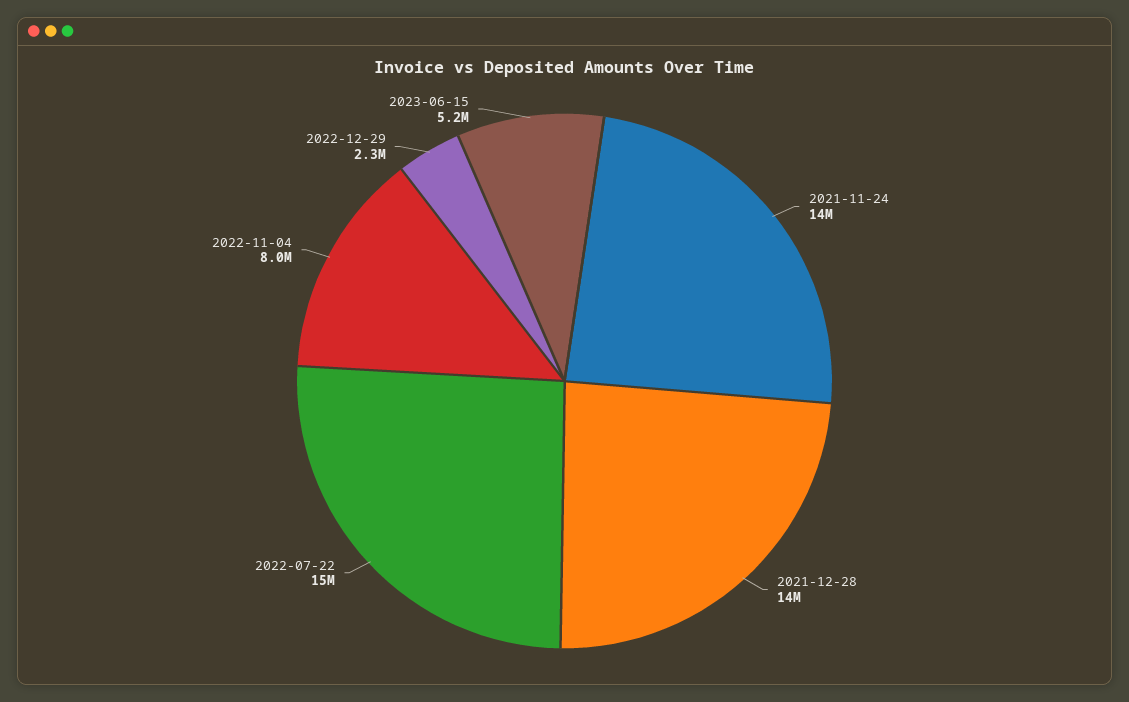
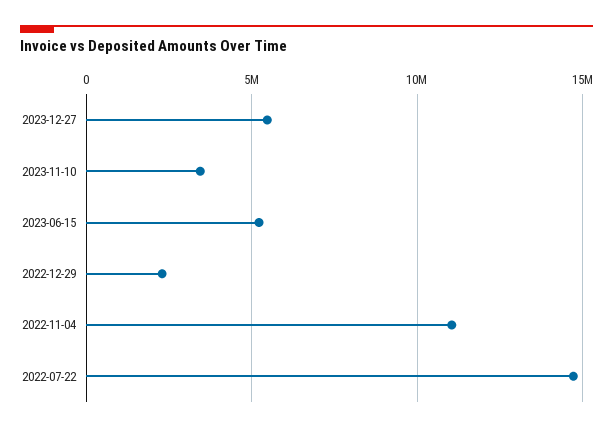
2021-11-24: 14000000 -> none
2021-12-28: 14000000 -> none
2022-11-04: 8000000 -> 11000000
2023-12-27: none -> 5500000
2023-11-10: none -> 3500000

